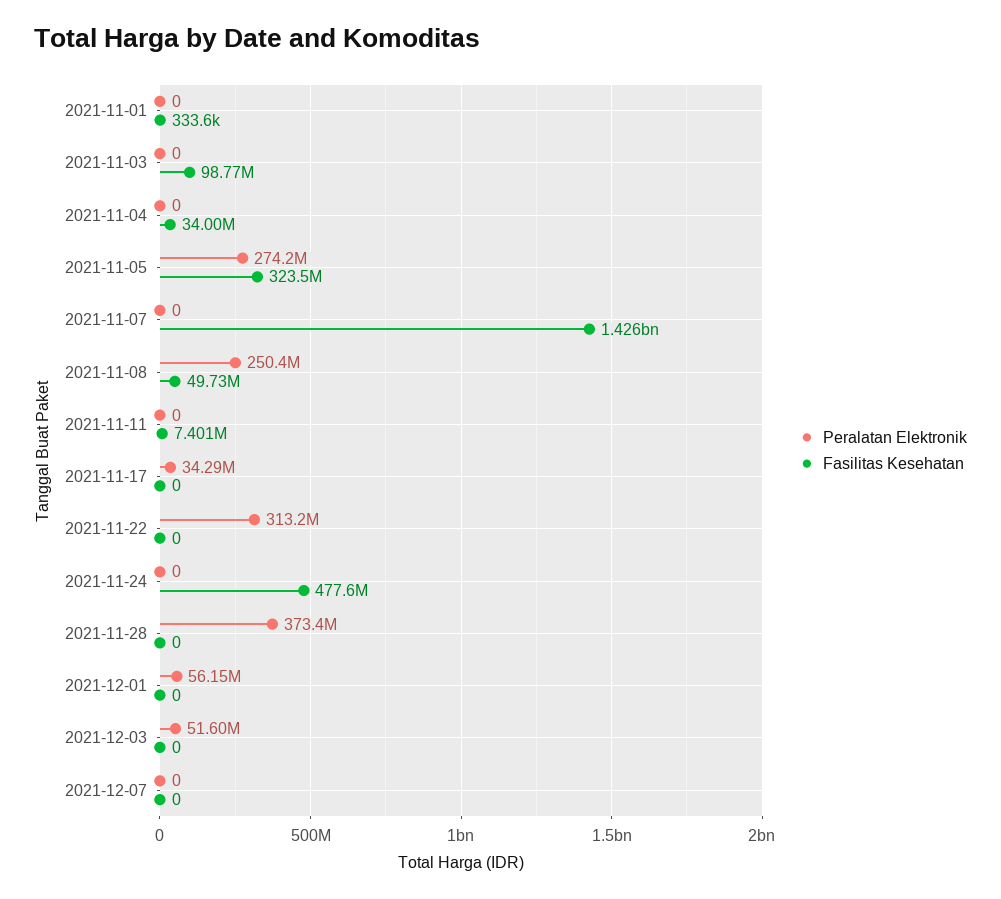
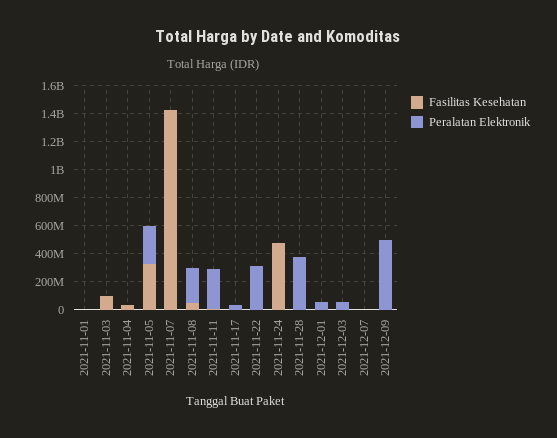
Peralatan Elektronik, 2021-11-11: 0 -> 300000000
Fasilitas Kesehatan, 2021-12-09: none -> 0
Peralatan Elektronik, 2021-12-09: none -> 500000000

